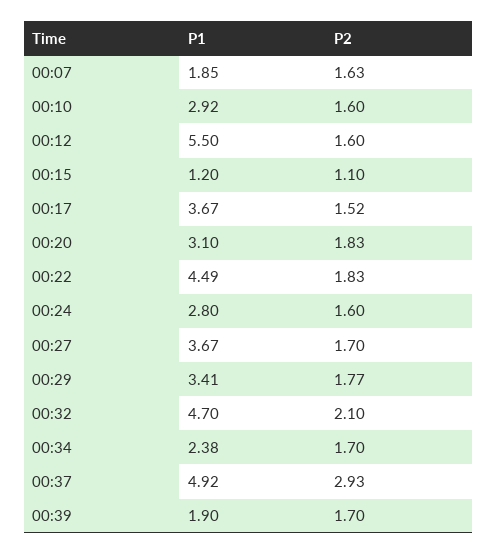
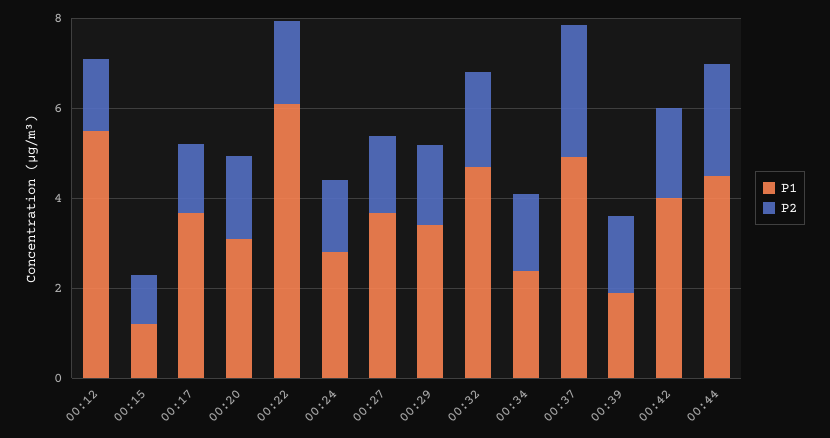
P1, 00:07: 1.85 -> none
P2, 00:07: 1.63 -> none
P1, 00:10: 2.92 -> none
P2, 00:10: 1.6 -> none
P1, 00:22: 4.49 -> 6
P1, 00:42: none -> 4
P2, 00:42: none -> 2
P1, 00:44: none -> 4.5
P2, 00:44: none -> 2.5

